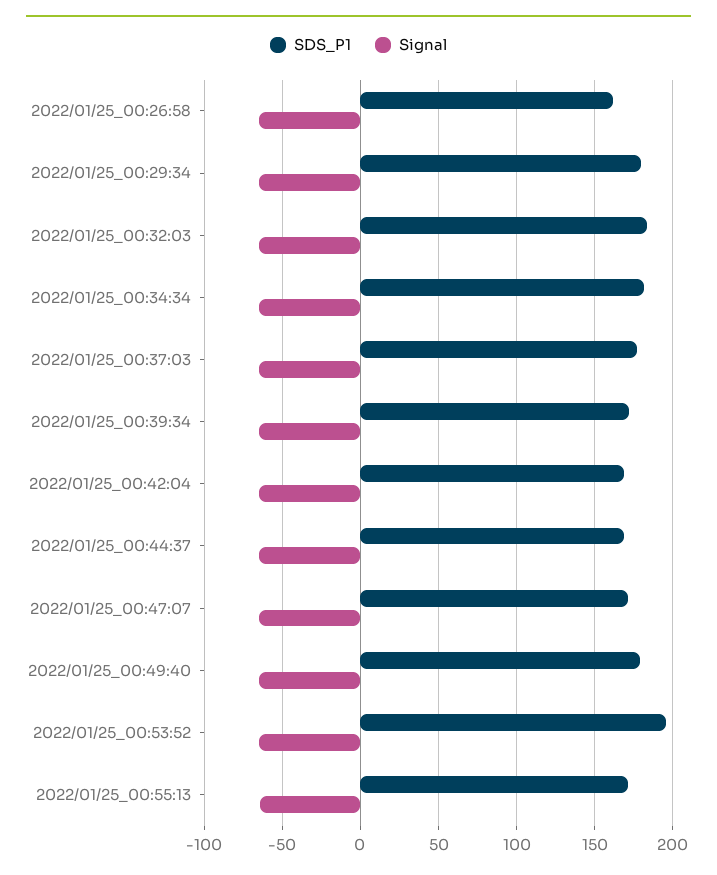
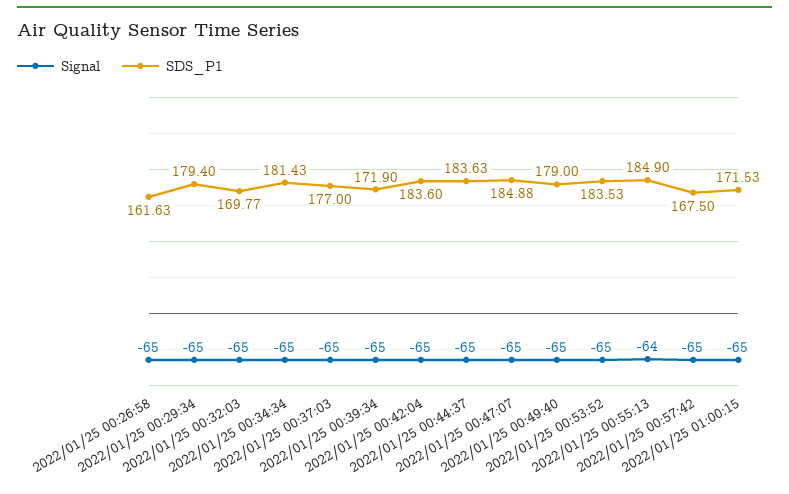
SDS_P1, 2022/01/25_00:32:03: 185 -> 169.77
SDS_P1, 2022/01/25_00:42:04: 170 -> 183.6
SDS_P1, 2022/01/25_00:44:37: 170 -> 183.63
SDS_P1, 2022/01/25_00:47:07: 170 -> 184.88
SDS_P1, 2022/01/25_00:53:52: 195 -> 183.53
SDS_P1, 2022/01/25_00:55:13: 170 -> 184.9
Signal, 2022/01/25 00:57:42: none -> -65
SDS_P1, 2022/01/25 00:57:42: none -> 167.5
Signal, 2022/01/25 01:00:15: none -> -65
SDS_P1, 2022/01/25 01:00:15: none -> 171.53

